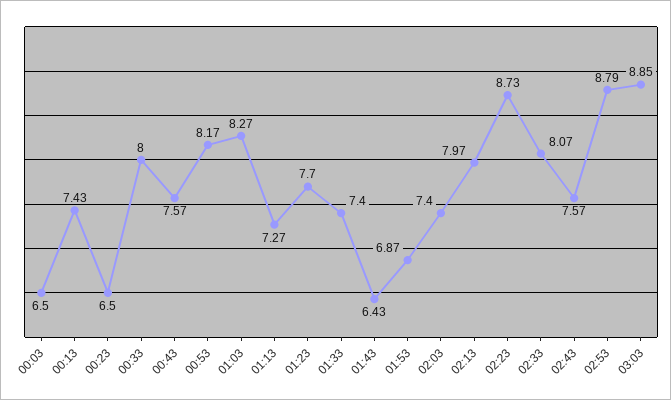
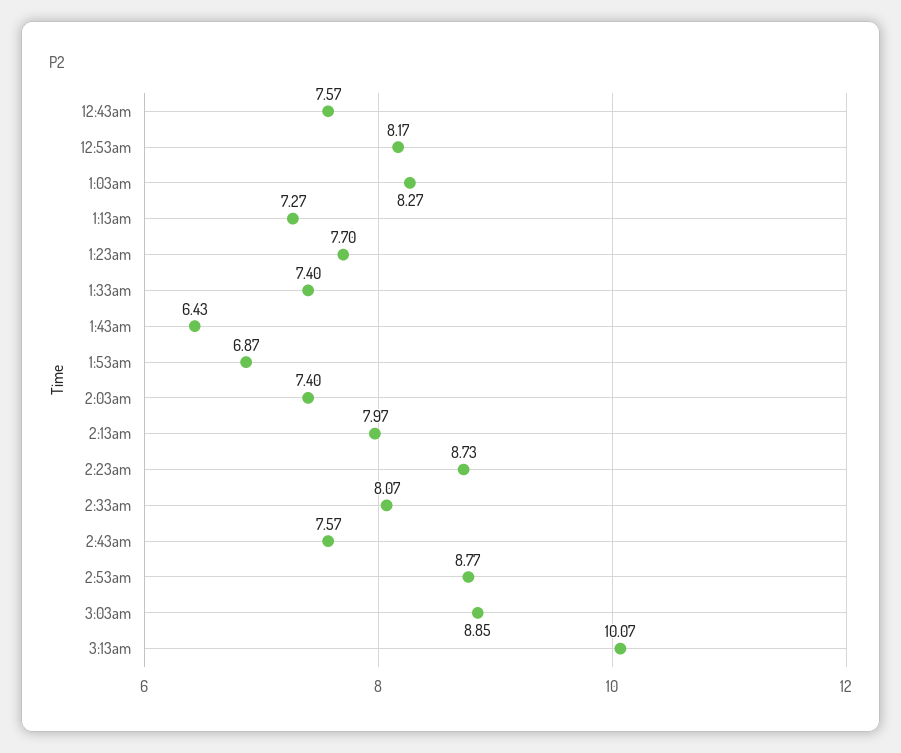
00:03: 6.5 -> none
00:13: 7.43 -> none
00:23: 6.5 -> none
00:33: 8 -> none
02:53: 8.79 -> 8.77
3:13am: none -> 10.07

